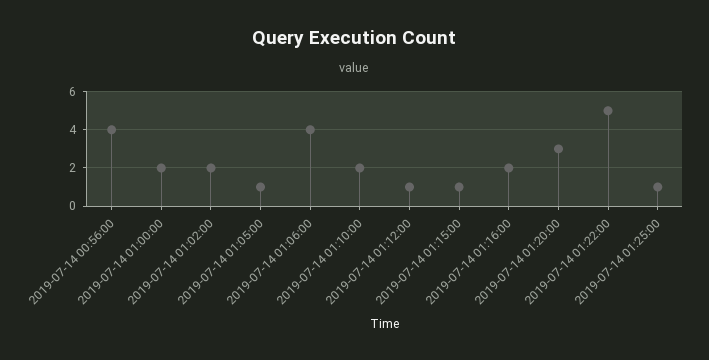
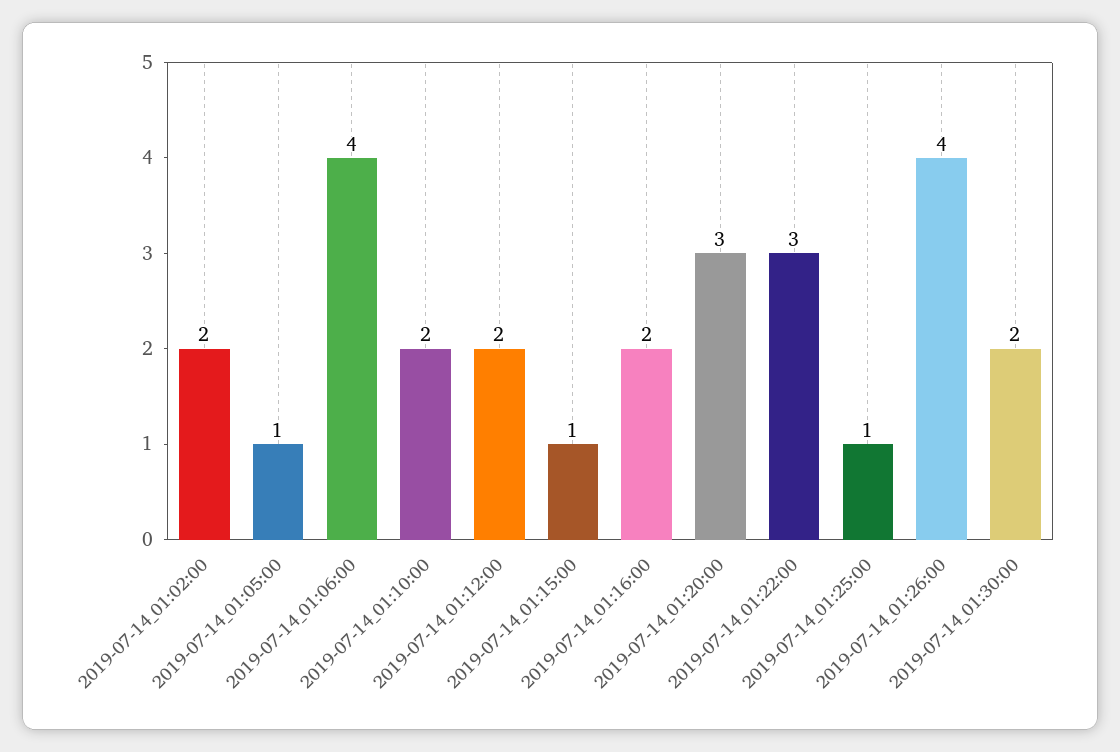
2019-07-14 00:56:00: 4 -> none
2019-07-14 01:00:00: 2 -> none
2019-07-14 01:12:00: 1 -> 2
2019-07-14 01:22:00: 5 -> 3
2019-07-14_01:26:00: none -> 4
2019-07-14_01:30:00: none -> 2

